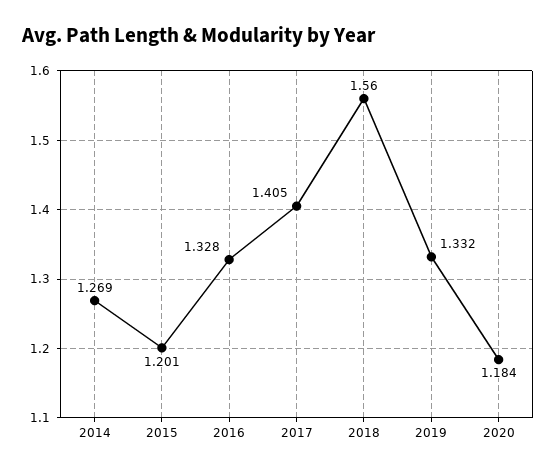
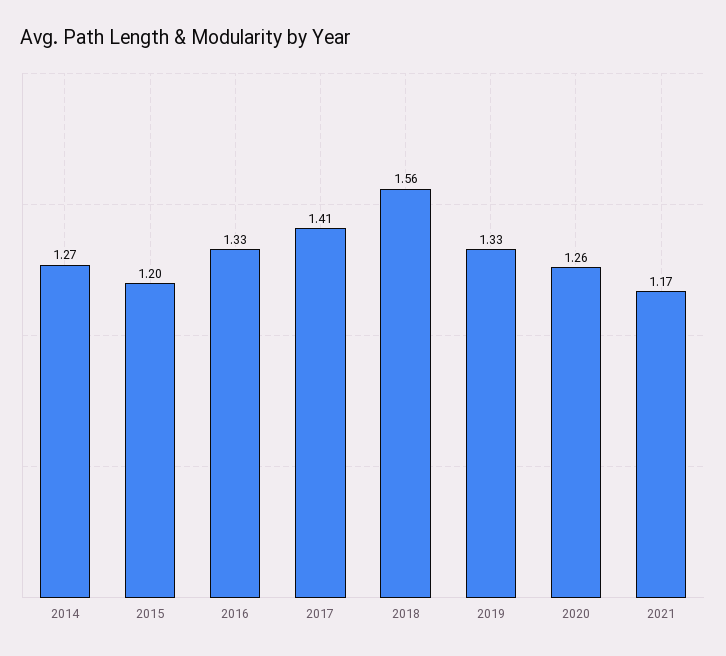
2020: 1.184 -> 1.26
2021: none -> 1.17

